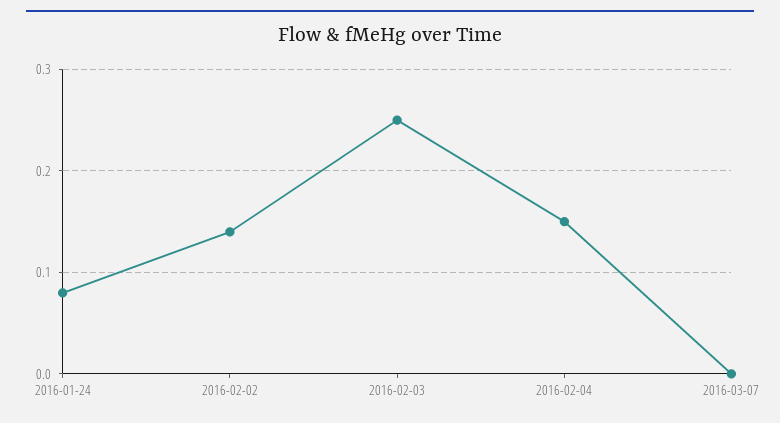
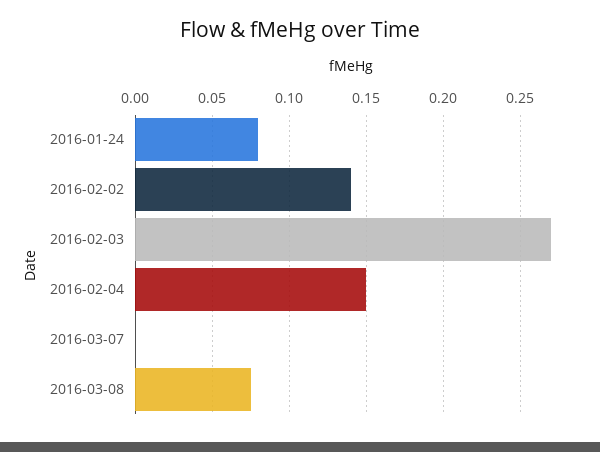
2016-02-03: 0.25 -> 0.27
2016-03-08: none -> 0.075

